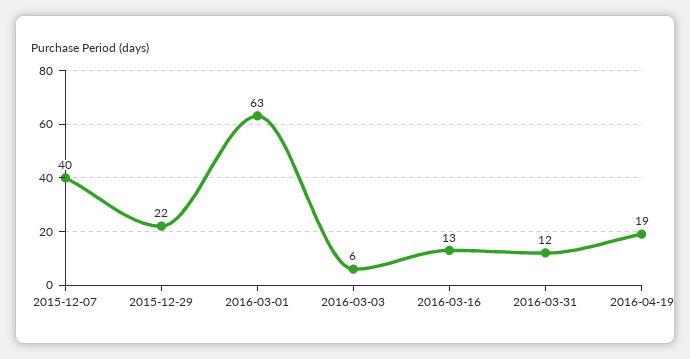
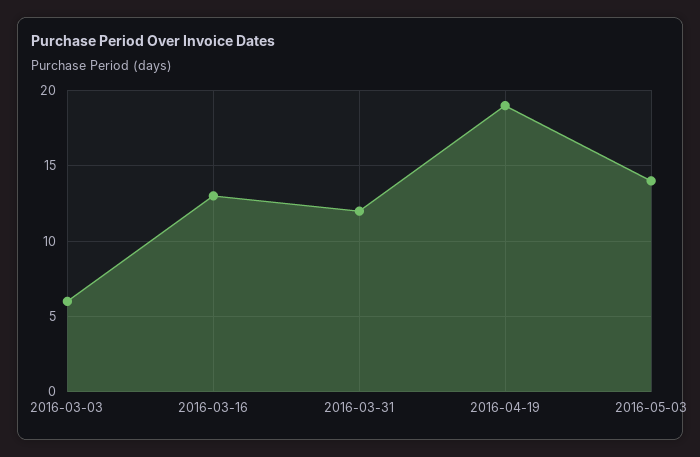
2015-12-07: 40 -> none
2015-12-29: 22 -> none
2016-03-01: 63 -> none
2016-05-03: none -> 14

